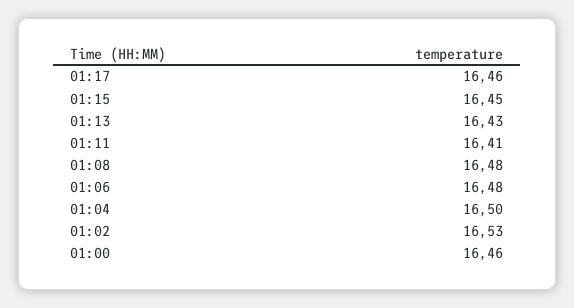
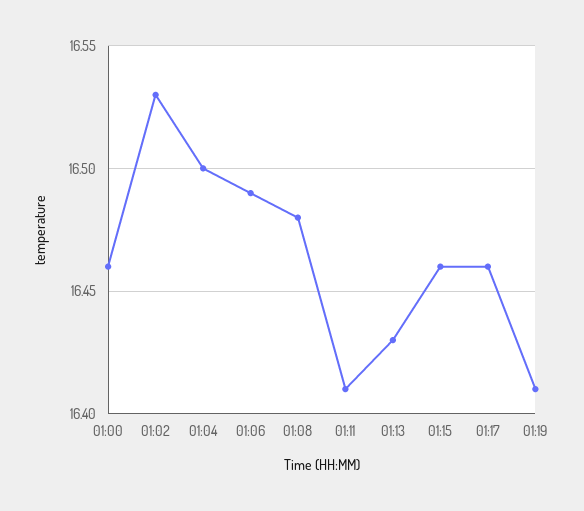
01:15: 16.45 -> 16.46
01:06: 16.48 -> 16.49
01:19: none -> 16.41

